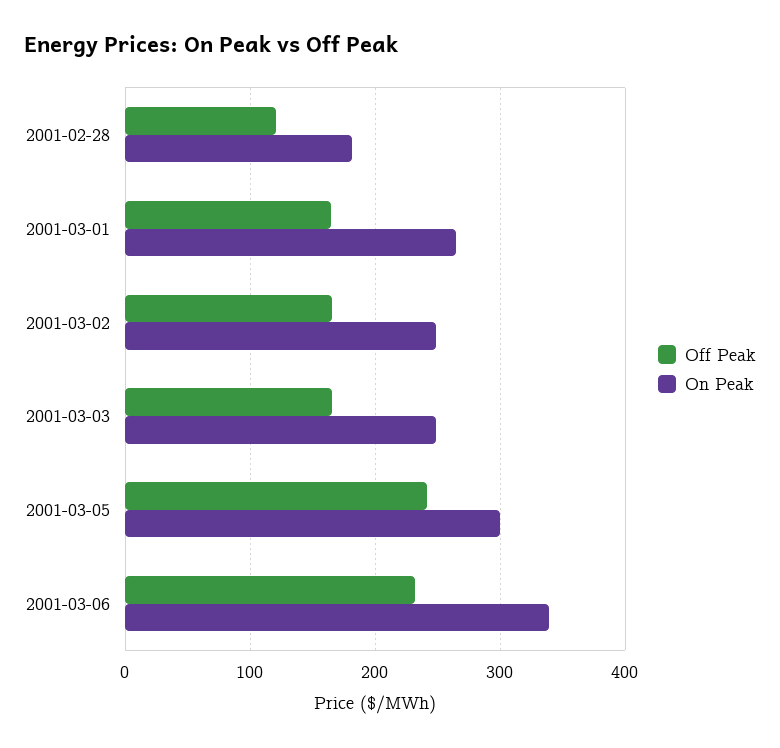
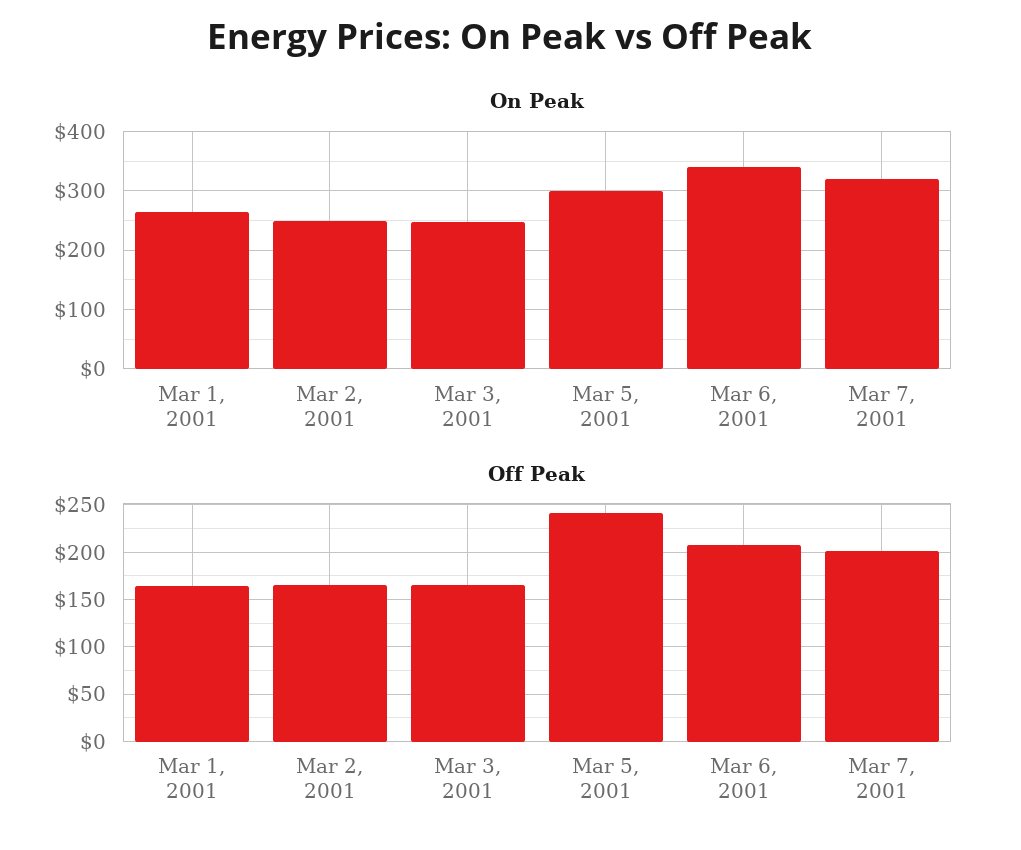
Off Peak, 2001-02-28: 120 -> none
On Peak, 2001-02-28: 180 -> none
Off Peak, 2001-03-06: 230 -> 210
On Peak, Mar 7, 2001: none -> 320
Off Peak, Mar 7, 2001: none -> 200

